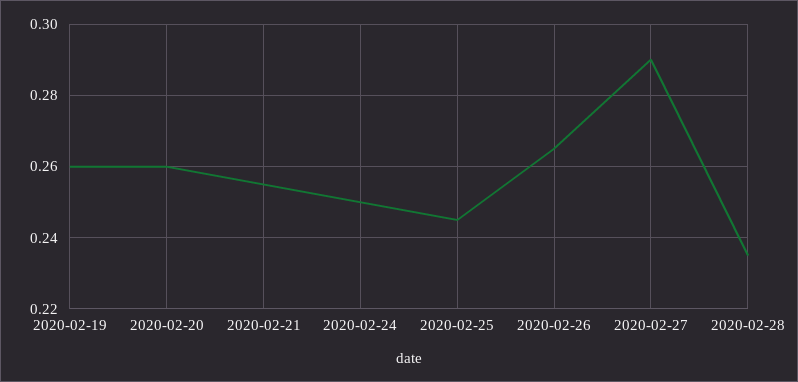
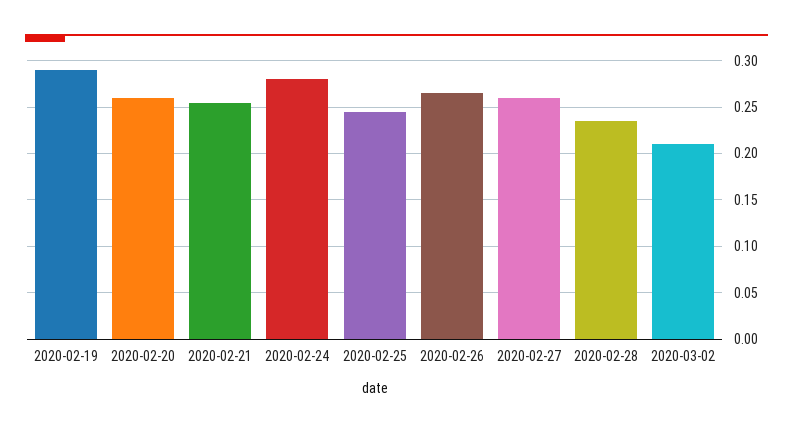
2020-02-19: 0.26 -> 0.29
2020-02-24: 0.25 -> 0.28
2020-02-27: 0.29 -> 0.26
2020-03-02: none -> 0.21

